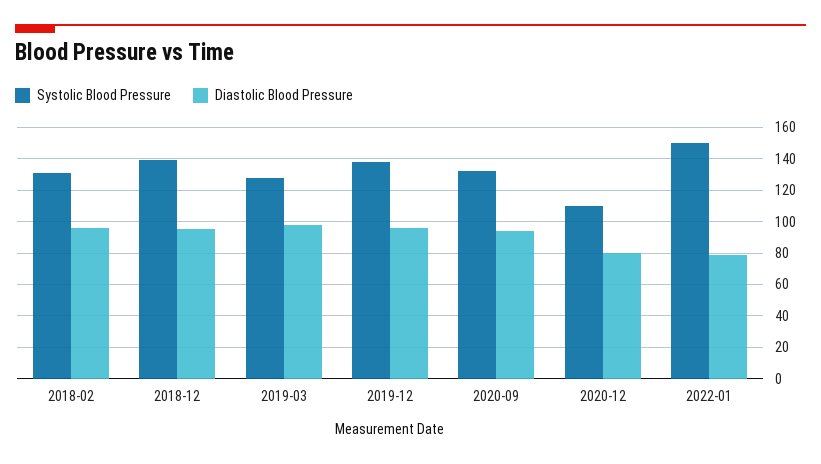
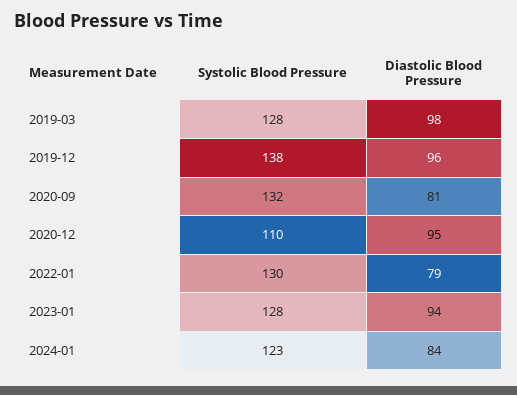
Systolic Blood Pressure, 2018-02: 130 -> none
Diastolic Blood Pressure, 2018-02: 95 -> none
Systolic Blood Pressure, 2018-12: 140 -> none
Diastolic Blood Pressure, 2018-12: 95 -> none
Diastolic Blood Pressure, 2020-09: 95 -> 81
Diastolic Blood Pressure, 2020-12: 80 -> 95
Systolic Blood Pressure, 2022-01: 150 -> 130
Systolic Blood Pressure, 2023-01: none -> 128
Diastolic Blood Pressure, 2023-01: none -> 94
Systolic Blood Pressure, 2024-01: none -> 123
Diastolic Blood Pressure, 2024-01: none -> 84

